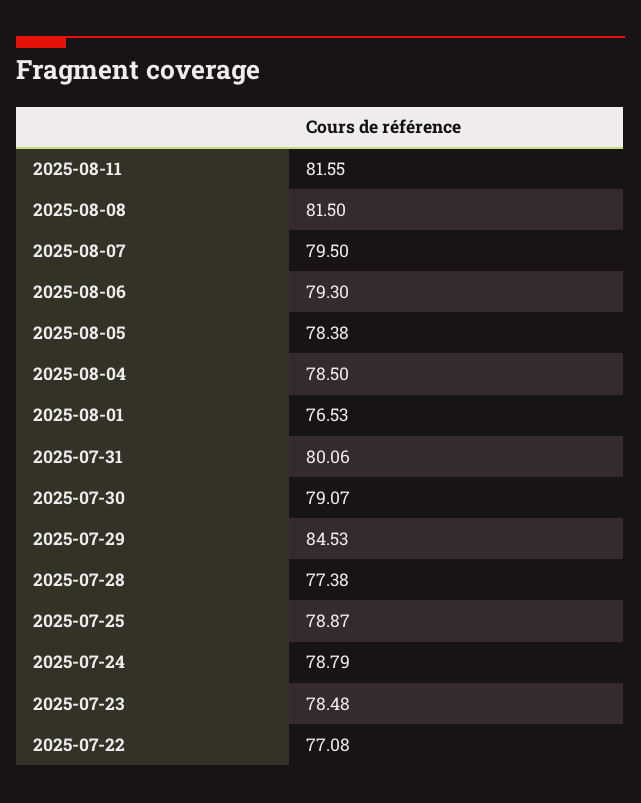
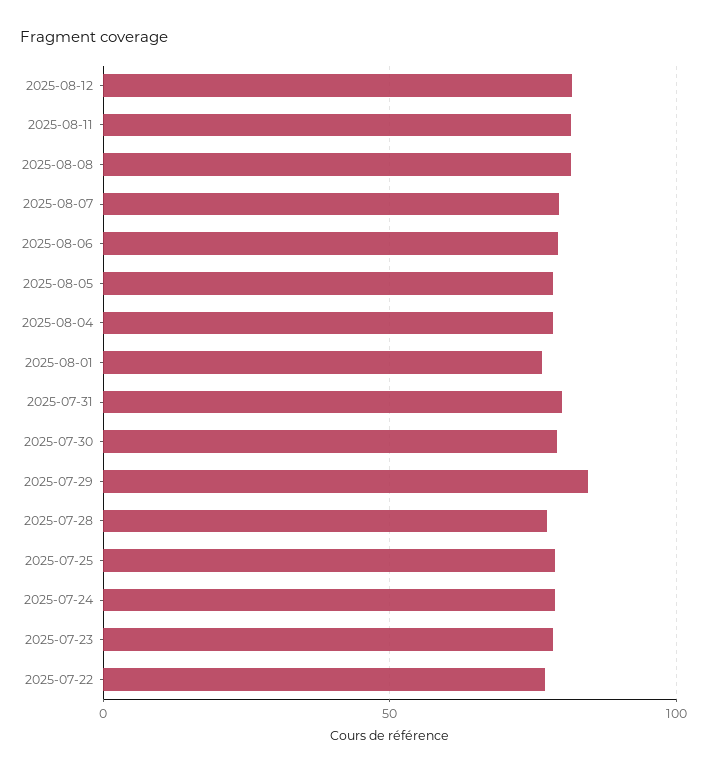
2025-08-12: none -> 80

